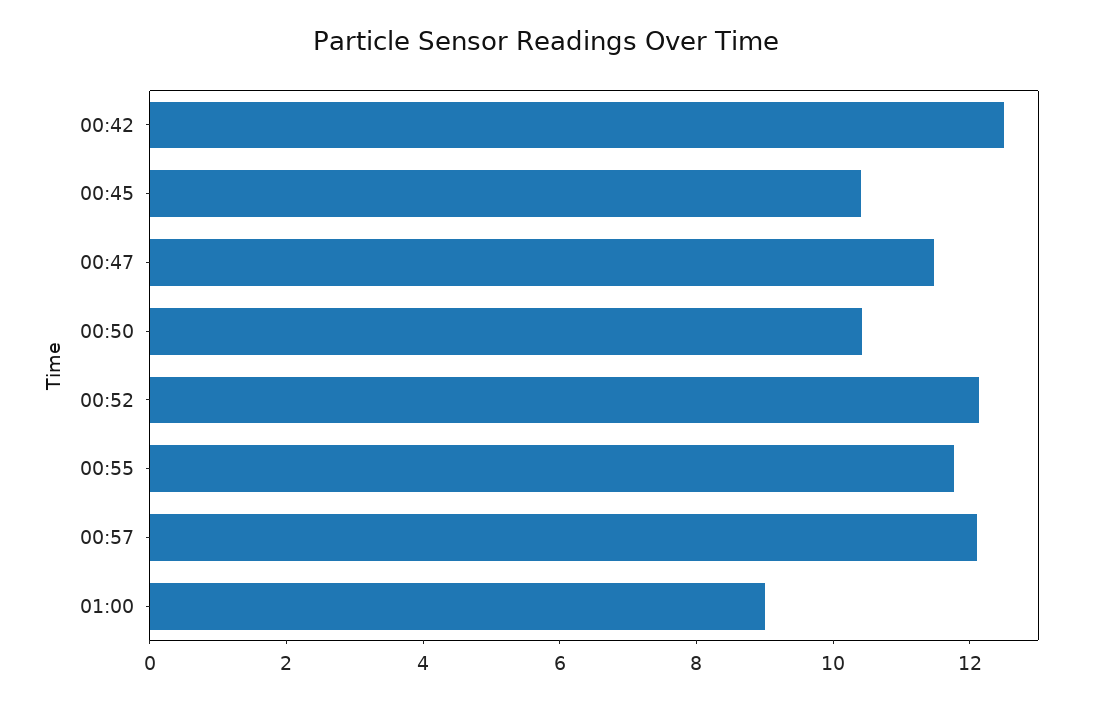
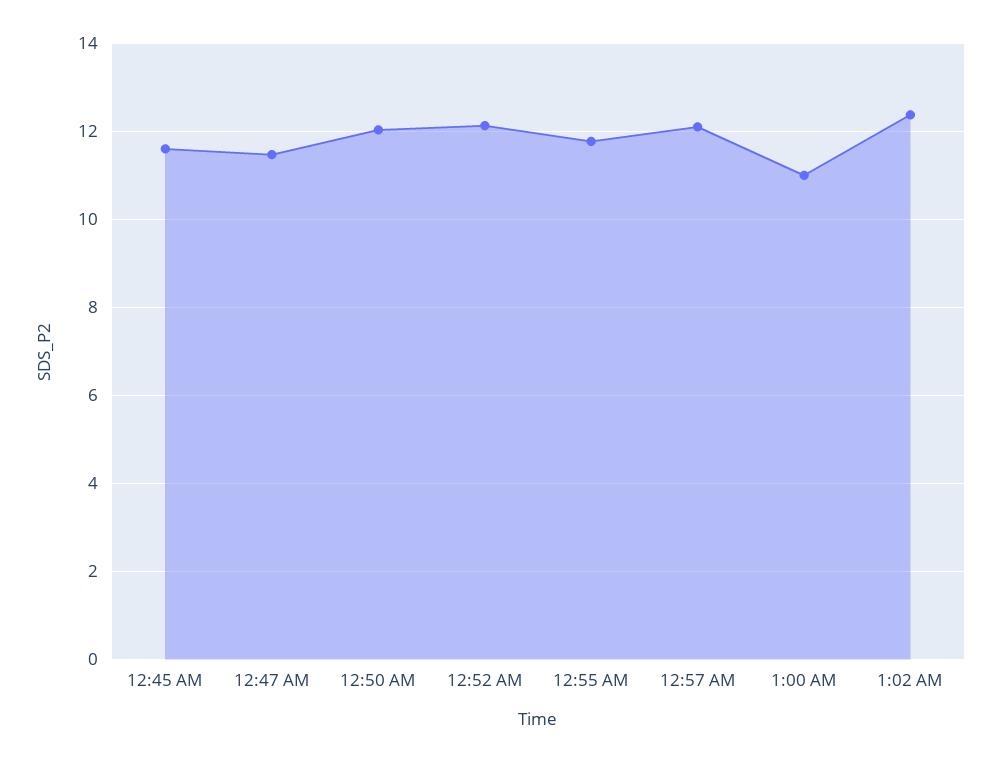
00:42: 12.5 -> none
00:45: 10.5 -> 11.6
00:50: 10.5 -> 12
01:00: 9 -> 11
1:02 AM: none -> 12.4

